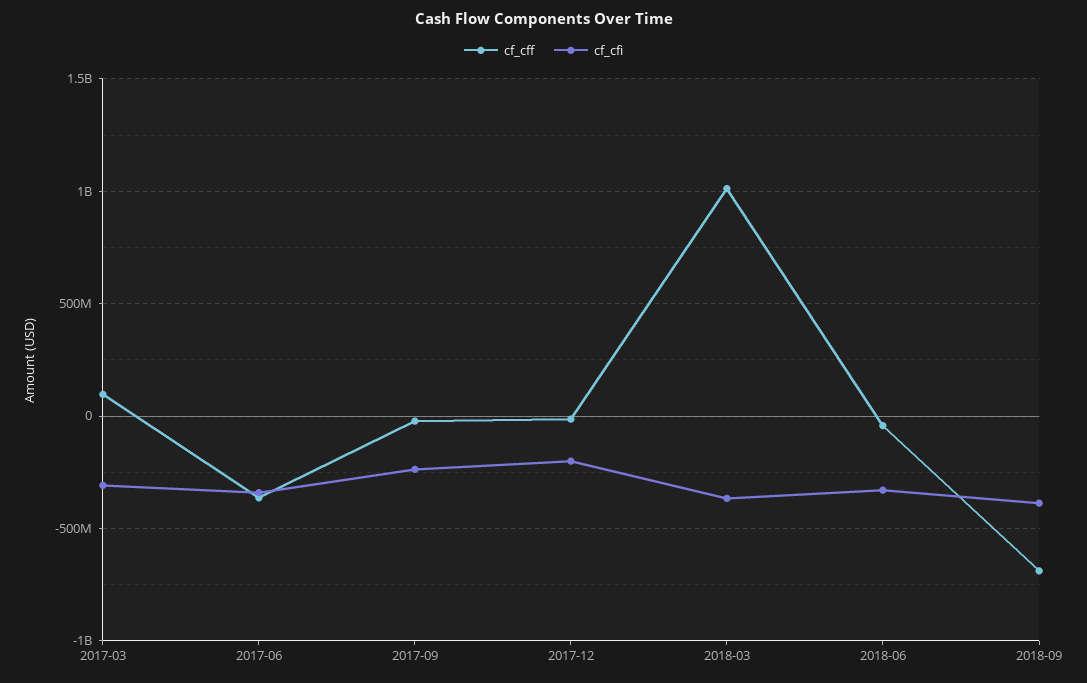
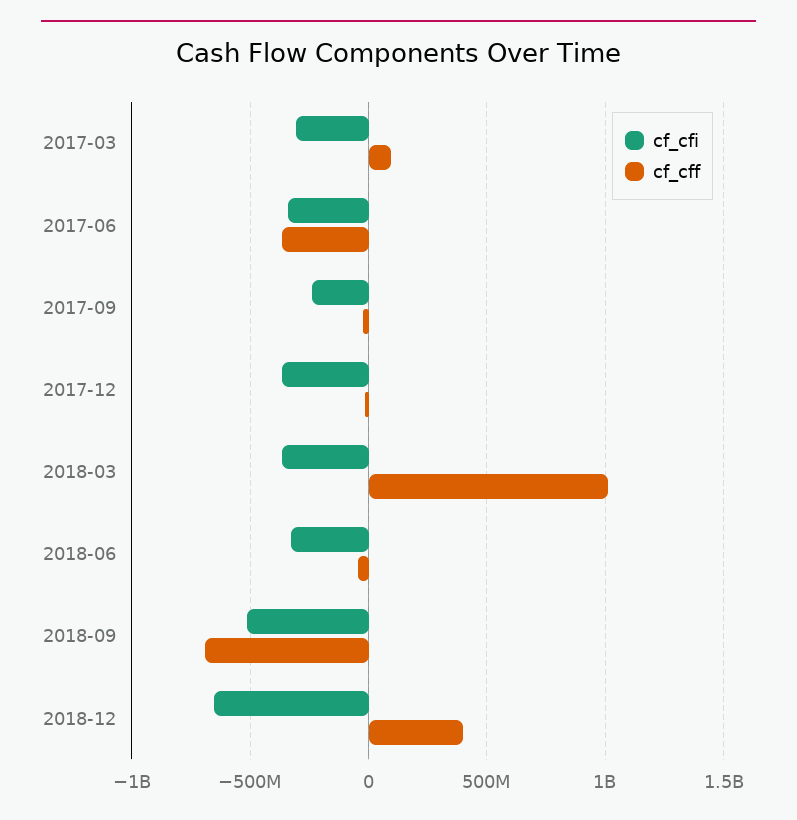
cf_cfi, 2017-12: -200000000 -> -350000000
cf_cfi, 2018-09: -400000000 -> -500000000
cf_cfi, 2018-12: none -> -650000000
cf_cff, 2018-12: none -> 400000000

